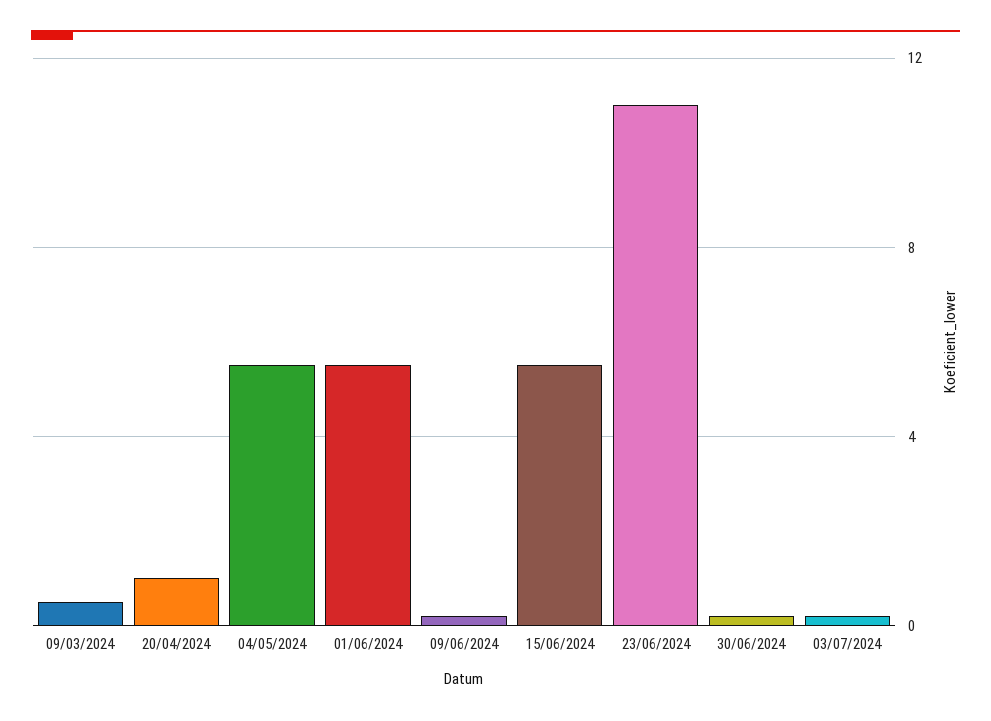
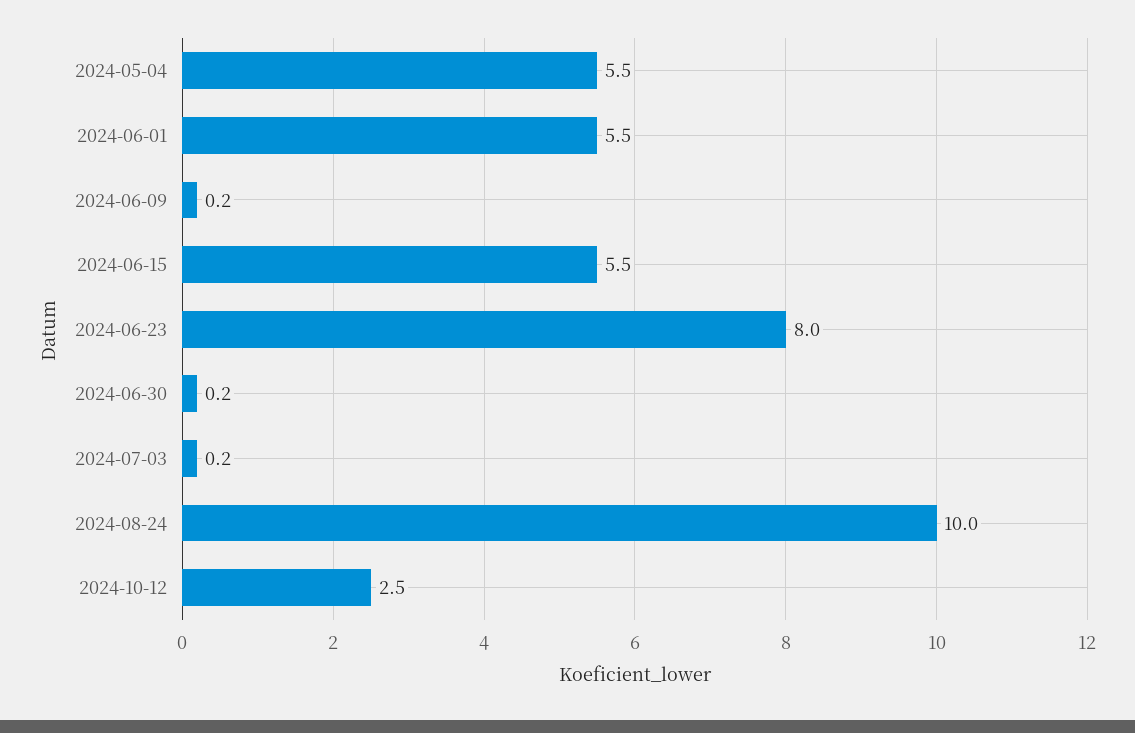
09/03/2024: 0.5 -> none
20/04/2024: 1 -> none
23/06/2024: 11 -> 8
2024-08-24: none -> 10
2024-10-12: none -> 2.5

